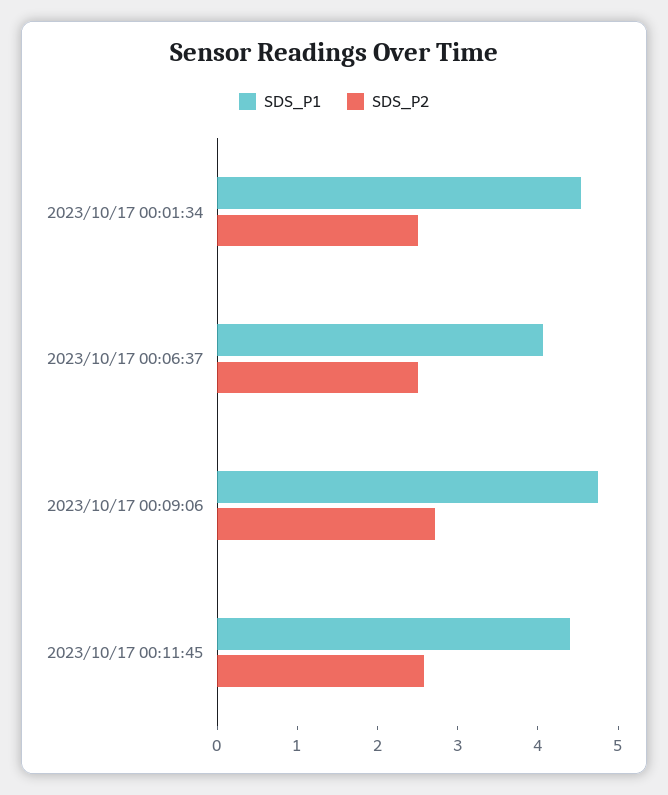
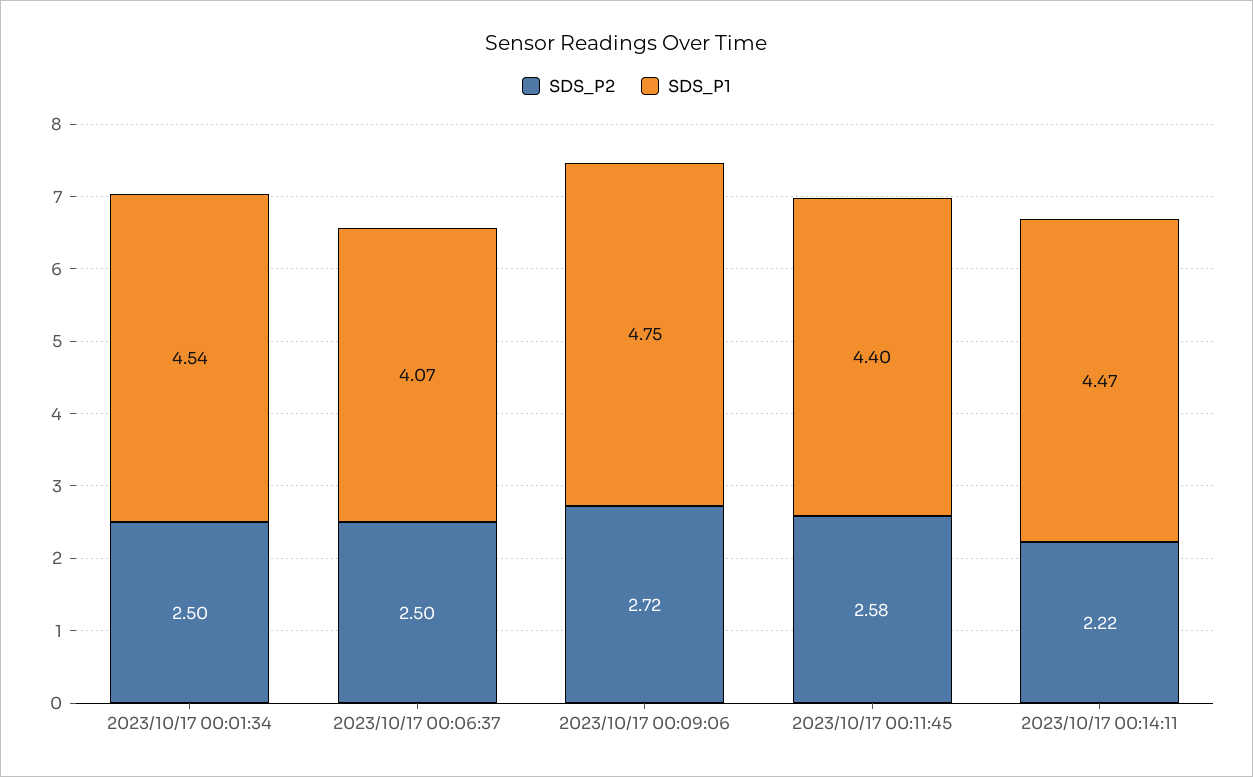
SDS_P2, 2023/10/17 00:14:11: none -> 2.22
SDS_P1, 2023/10/17 00:14:11: none -> 4.47

